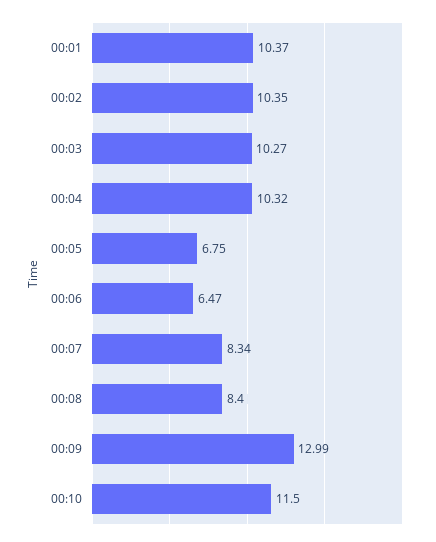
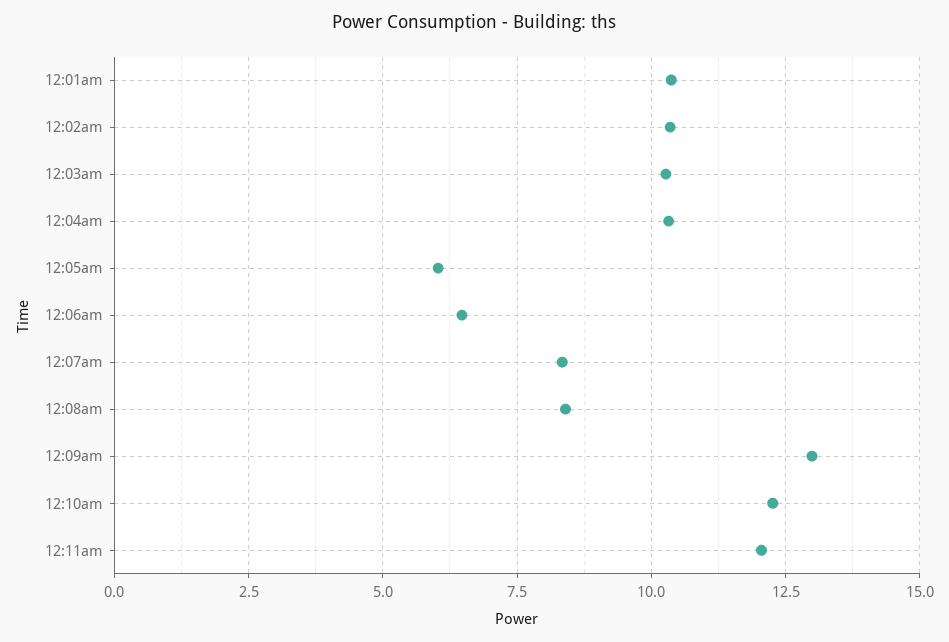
00:05: 6.75 -> 6
00:10: 11.5 -> 12.25
12:11am: none -> 12

